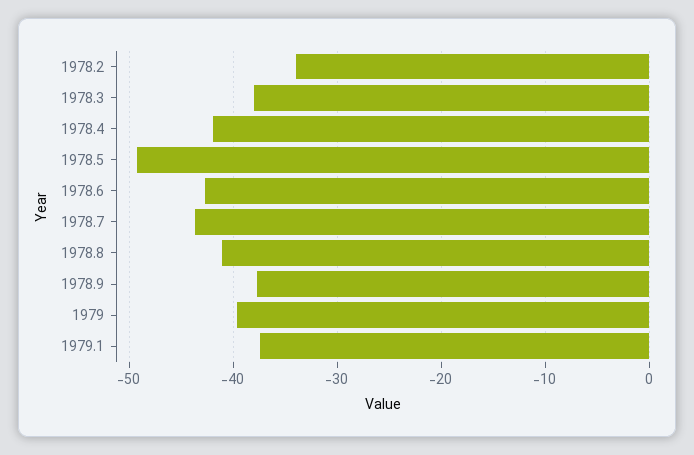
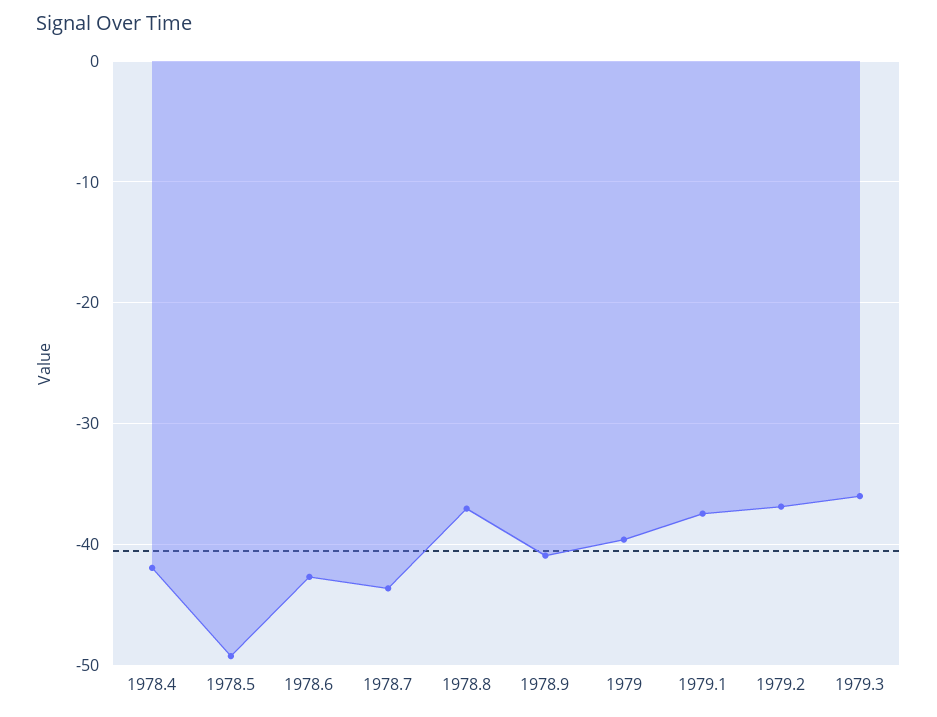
1978.2: -34 -> none
1978.3: -38 -> none
1978.8: -41 -> -37
1978.9: -38 -> -41
1979.2: none -> -37
1979.3: none -> -36

